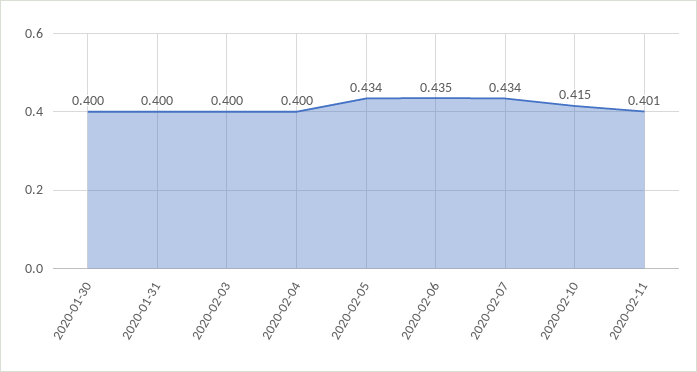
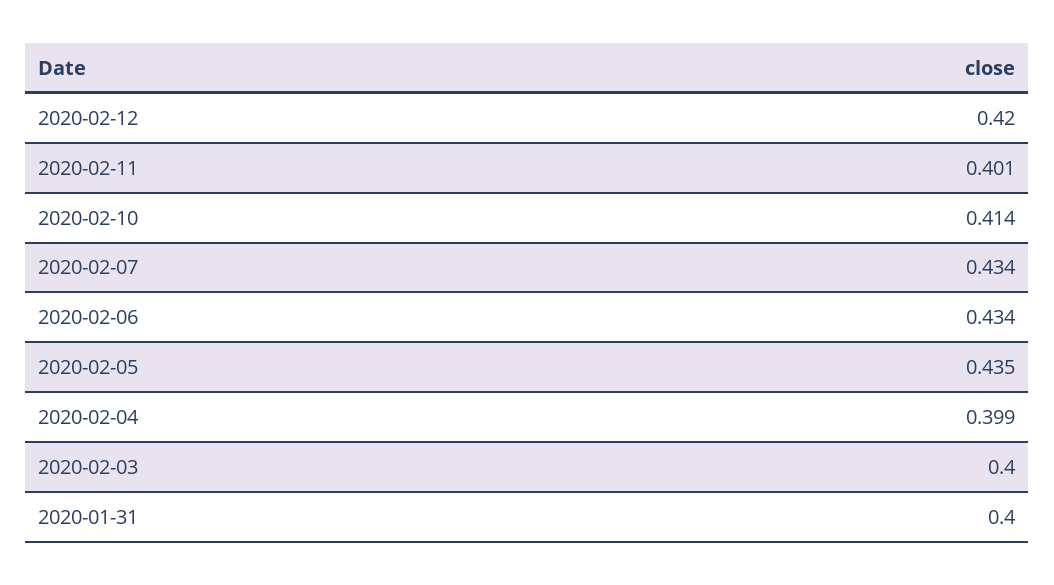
2020-01-30: 0.4 -> none
2020-02-04: 0.4 -> 0.399
2020-02-05: 0.434 -> 0.435
2020-02-06: 0.435 -> 0.434
2020-02-10: 0.415 -> 0.414
2020-02-12: none -> 0.42

